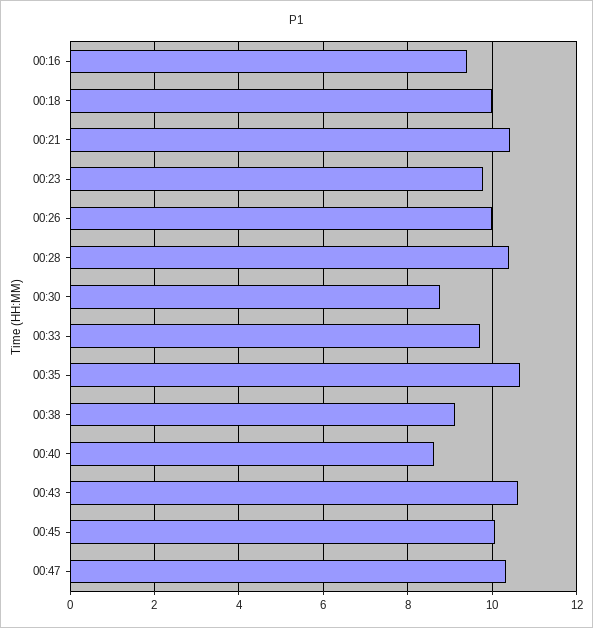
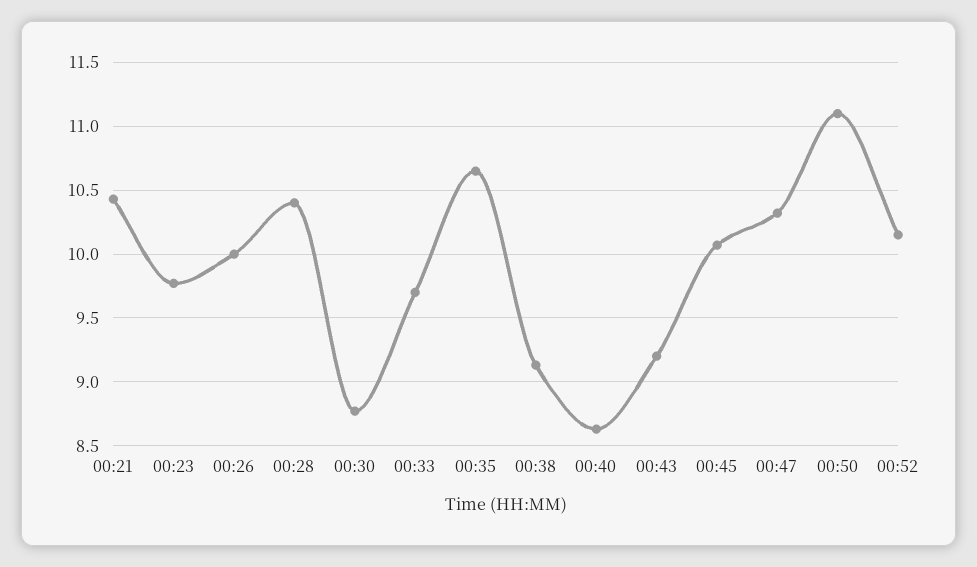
00:16: 9.4 -> none
00:18: 10 -> none
00:43: 10.6 -> 9.2
00:50: none -> 11.1
00:52: none -> 10.15

